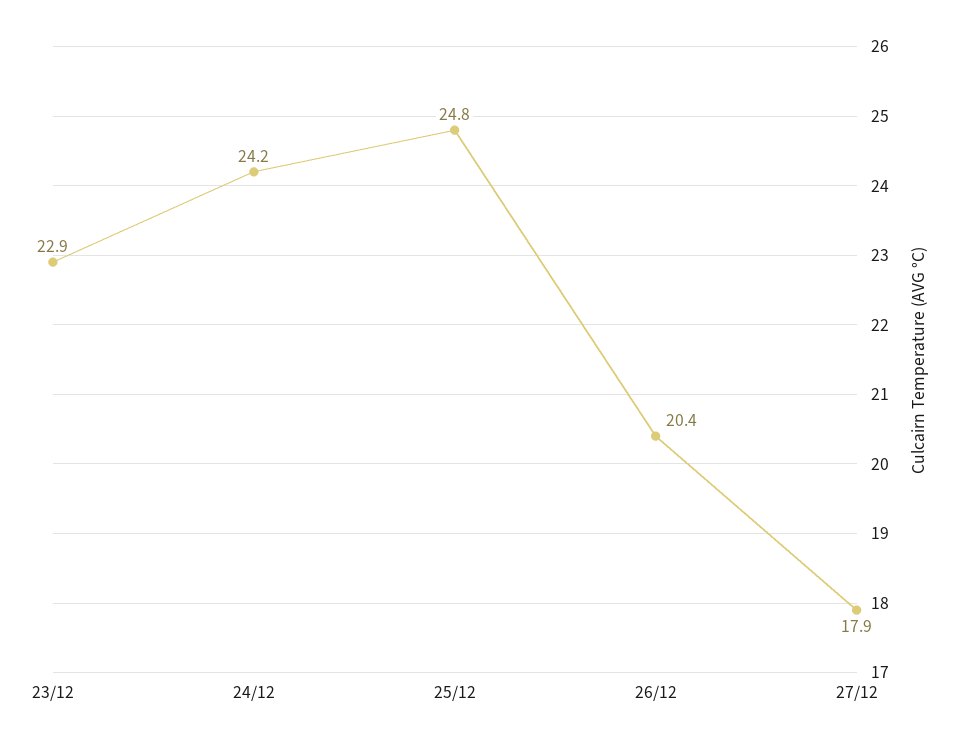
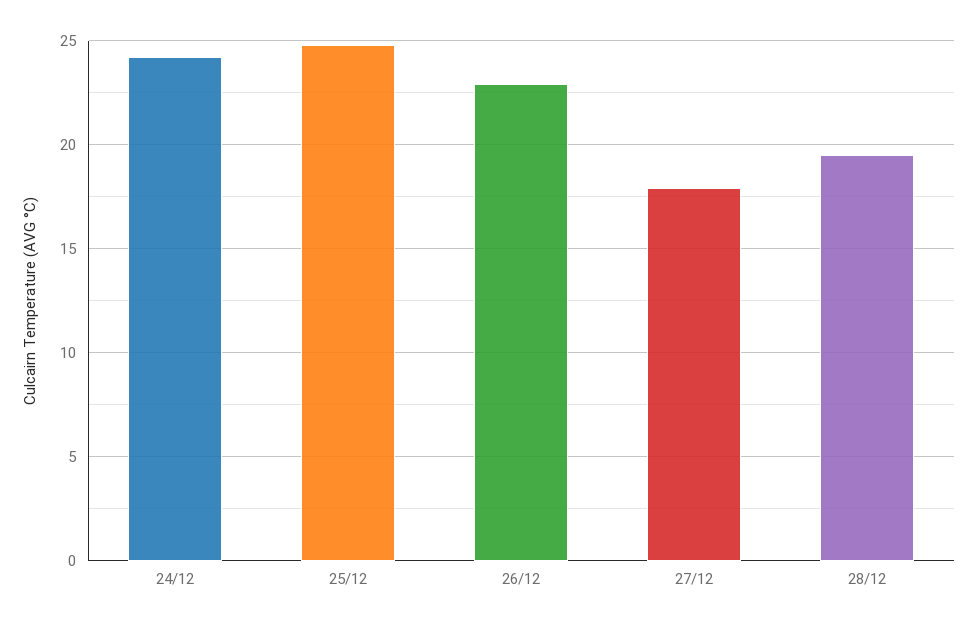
23/12: 22.9 -> none
26/12: 20.4 -> 23
28/12: none -> 19.5

